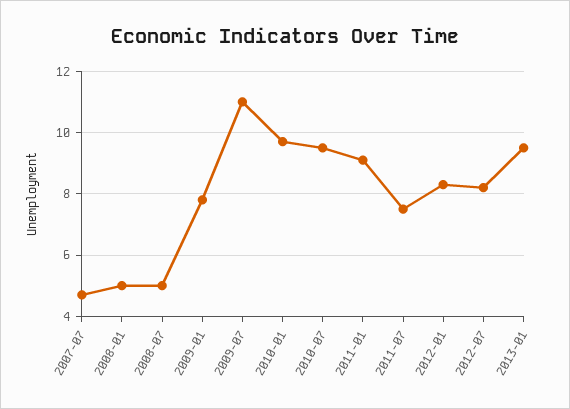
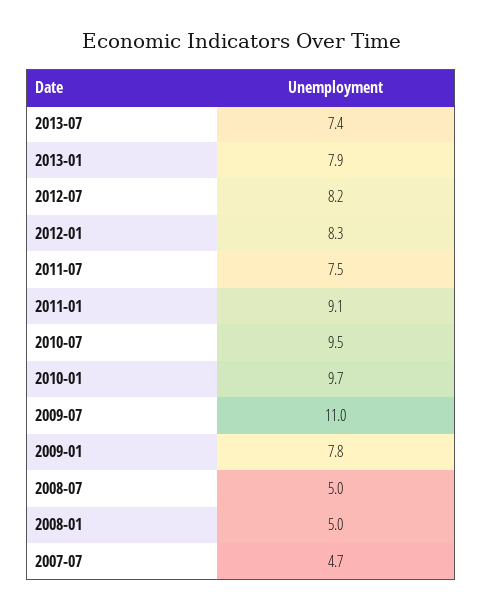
2013-01: 9.5 -> 7.9
2013-07: none -> 7.4

